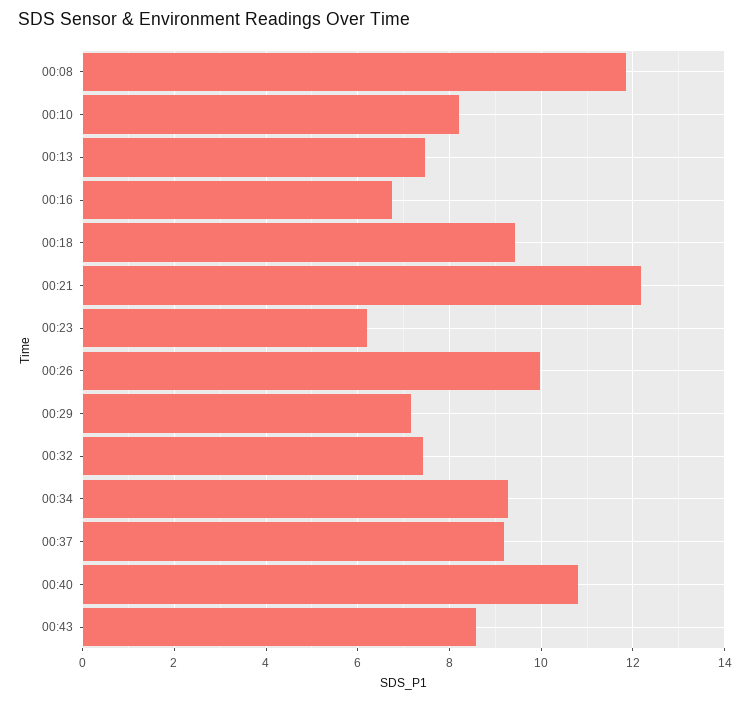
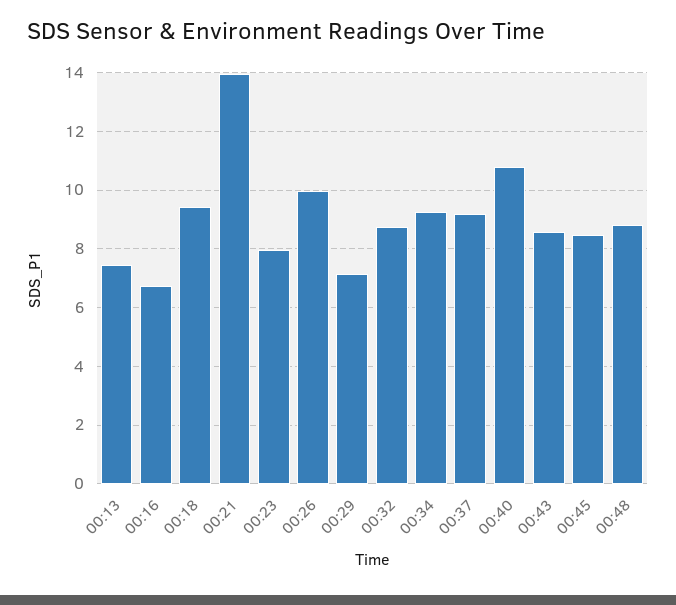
00:08: 11.8 -> none
00:10: 8.2 -> none
00:21: 12.2 -> 14
00:23: 6.2 -> 8
00:32: 7.4 -> 8.75
00:45: none -> 8.5
00:48: none -> 8.75

